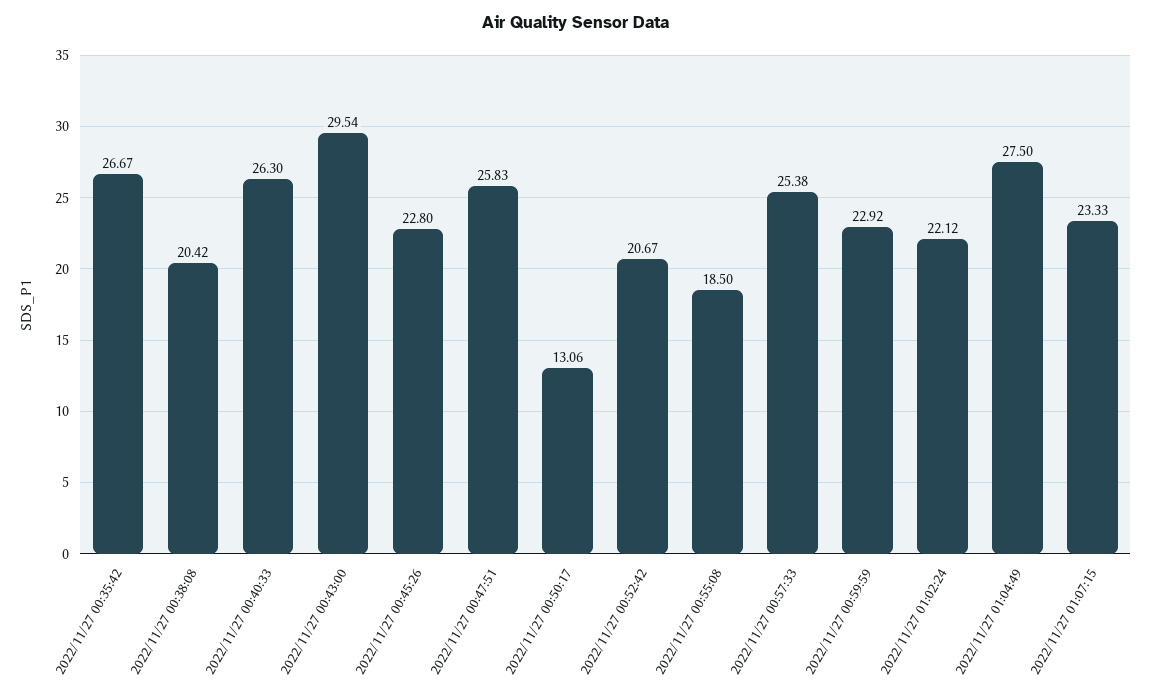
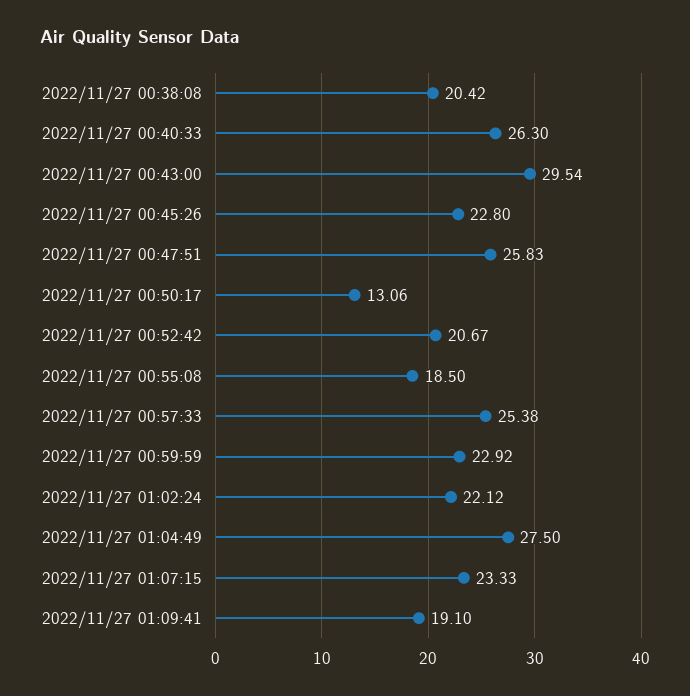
2022/11/27 00:35:42: 26.67 -> none
2022/11/27 01:09:41: none -> 19.1

